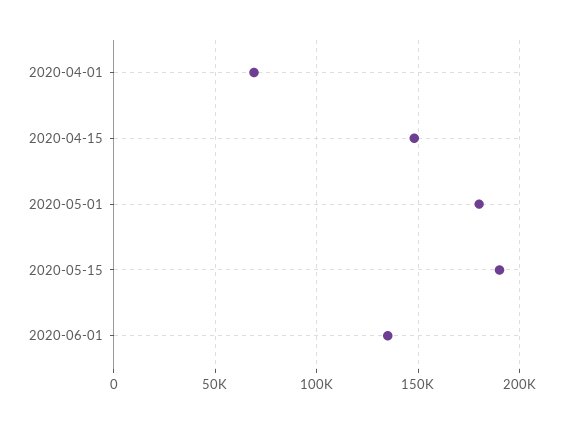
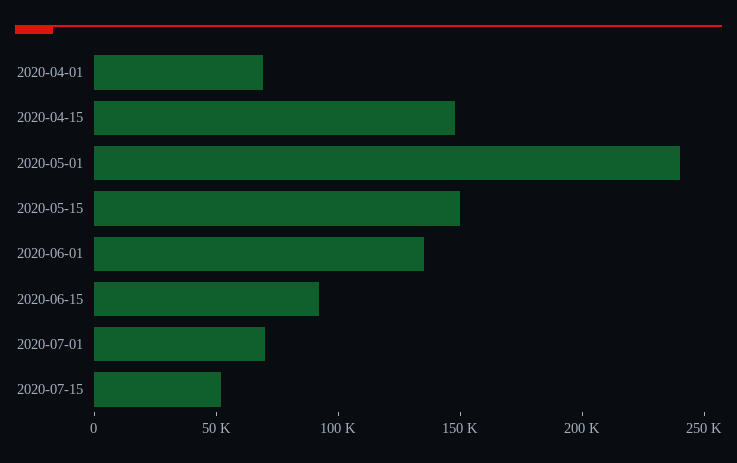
2020-05-01: 180000 -> 240000
2020-05-15: 190000 -> 150000
2020-06-15: none -> 90000
2020-07-01: none -> 70000
2020-07-15: none -> 50000

